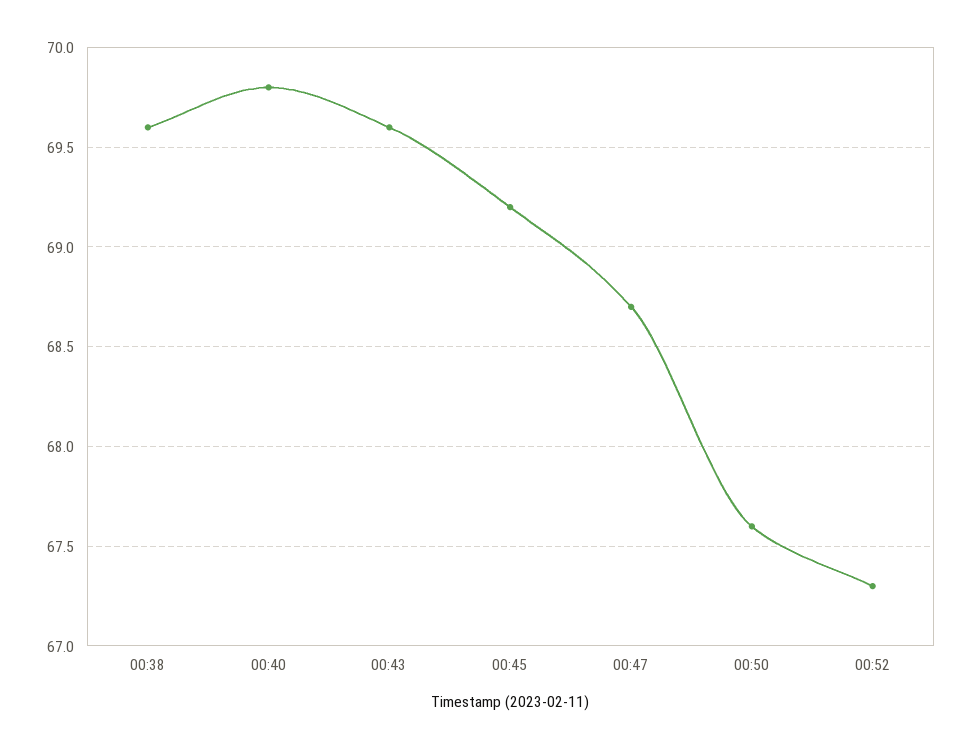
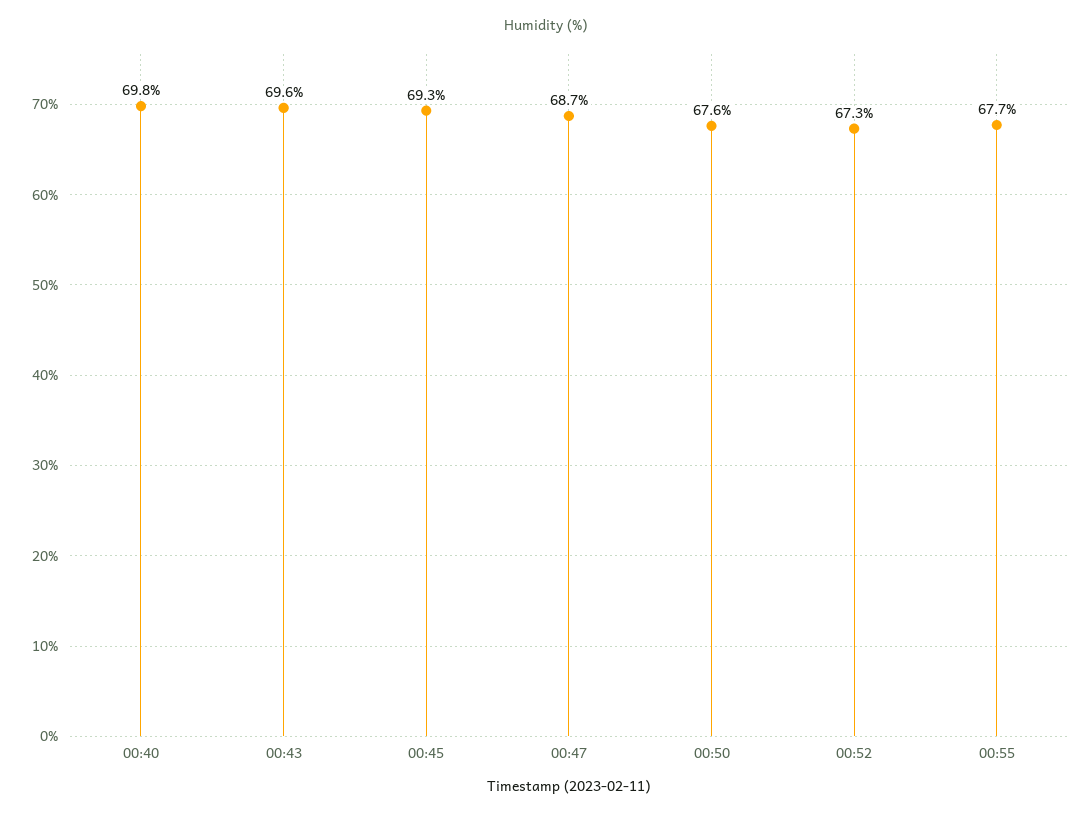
00:38: 69.6 -> none
00:45: 69.2 -> 69.3
00:55: none -> 67.7

